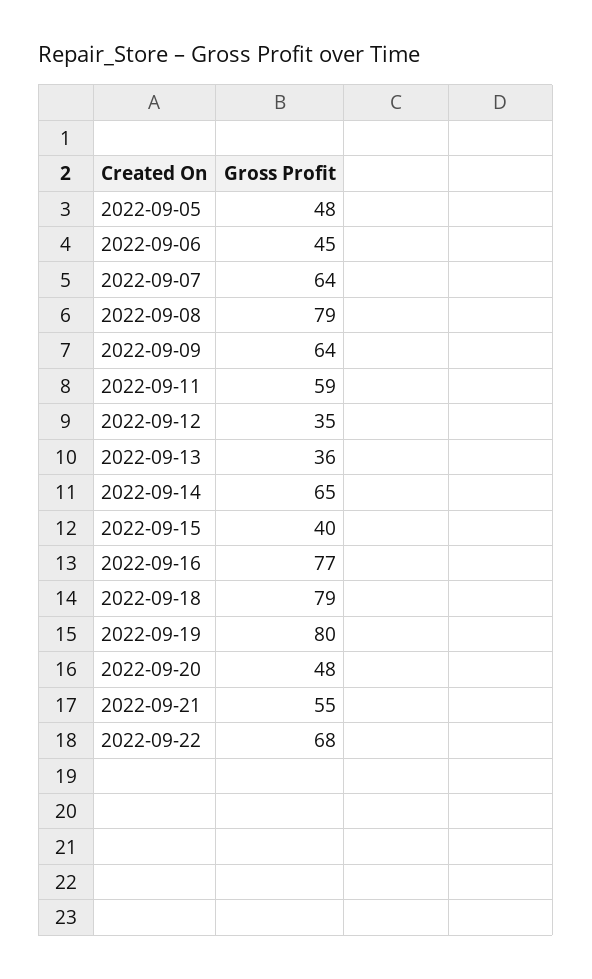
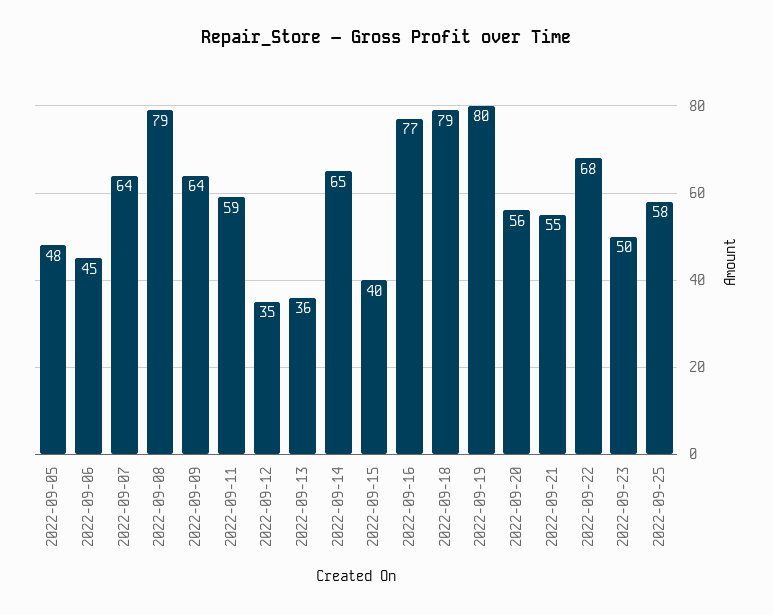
2022-09-20: 48 -> 56
2022-09-23: none -> 50
2022-09-25: none -> 58

